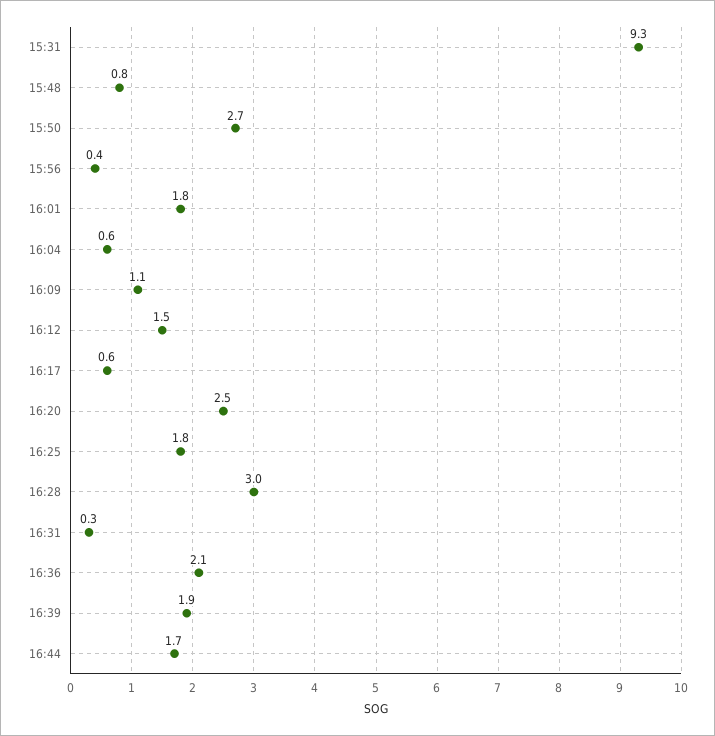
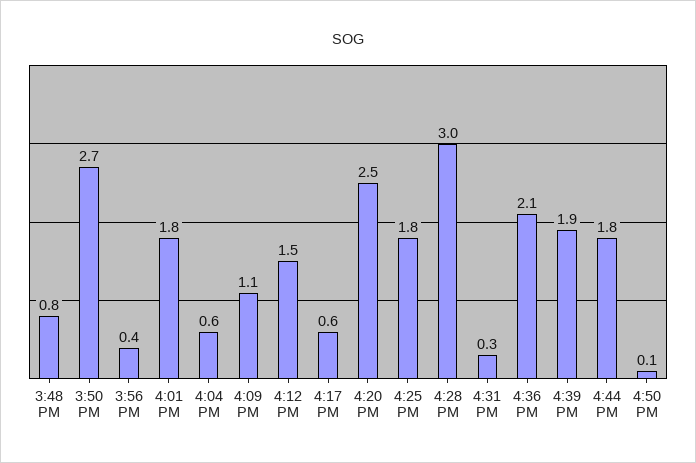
15:31: 9.3 -> none
16:44: 1.7 -> 1.8
4:50 PM: none -> 0.1

